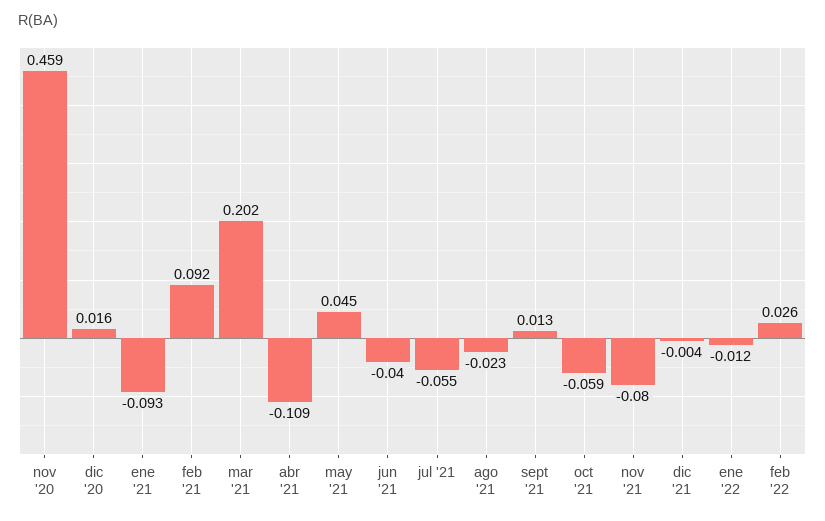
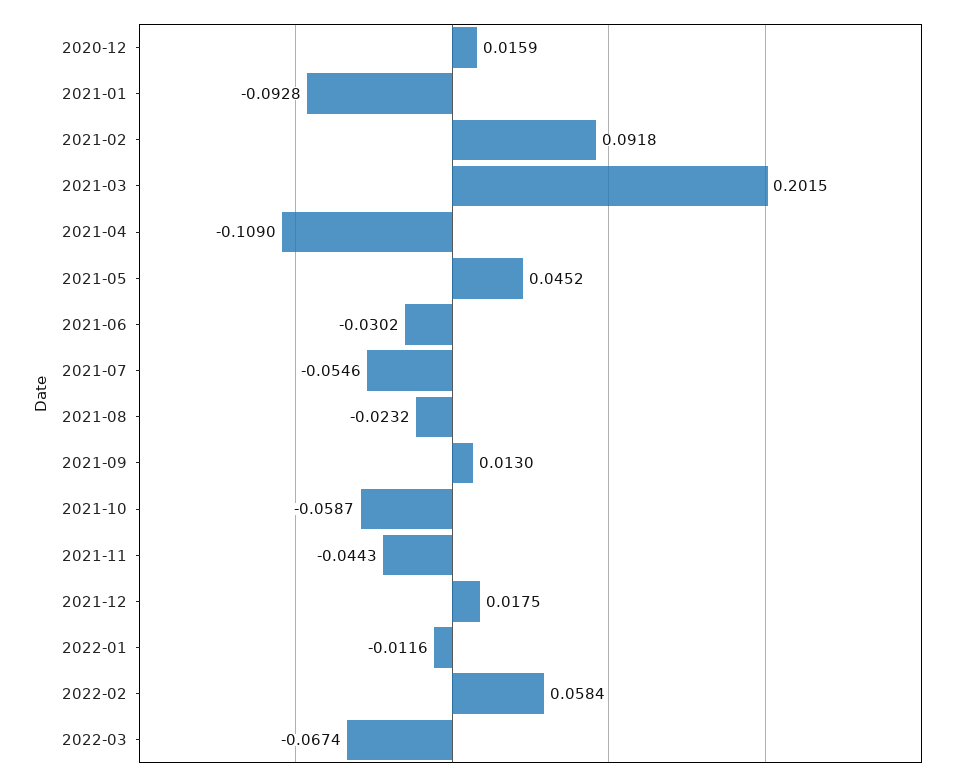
nov '20: 0.459 -> none
jun '21: -0.04 -> -0.0302
nov '21: -0.08 -> -0.0443
dic '21: -0.004 -> 0.0175
feb '22: 0.026 -> 0.0584
2022-03: none -> -0.0674

